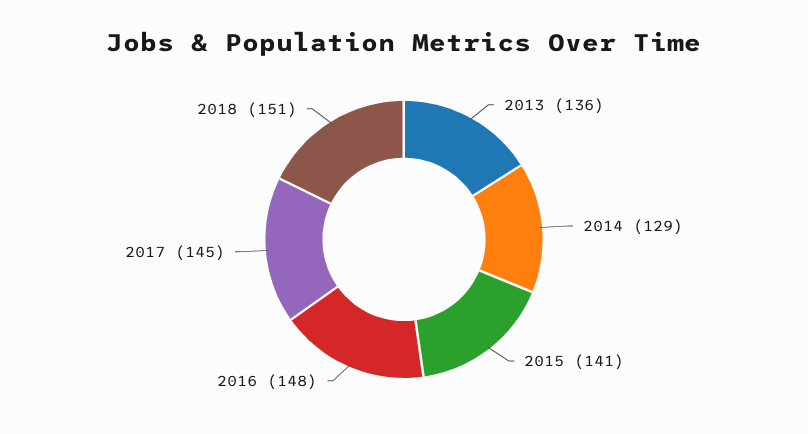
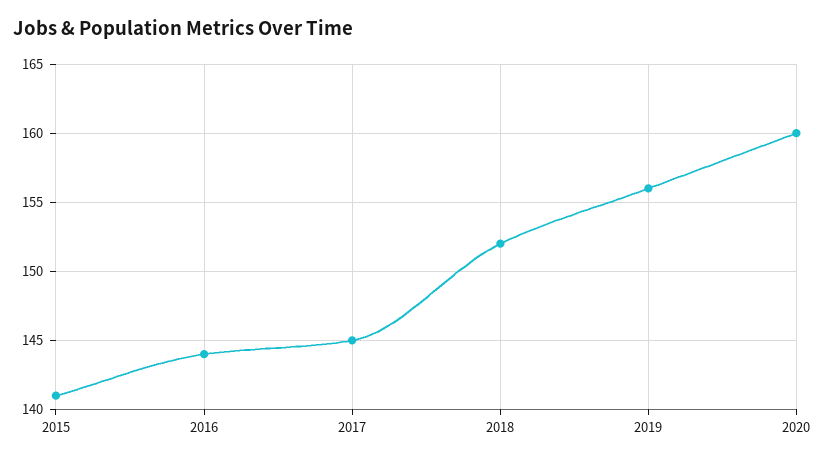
2013: 136 -> none
2014: 129 -> none
2016: 148 -> 144
2018: 151 -> 152
2019: none -> 156
2020: none -> 160

